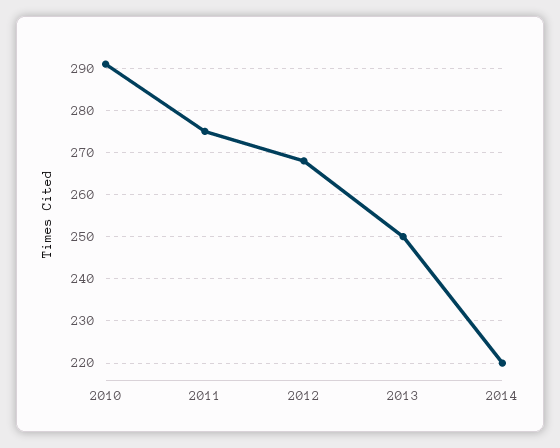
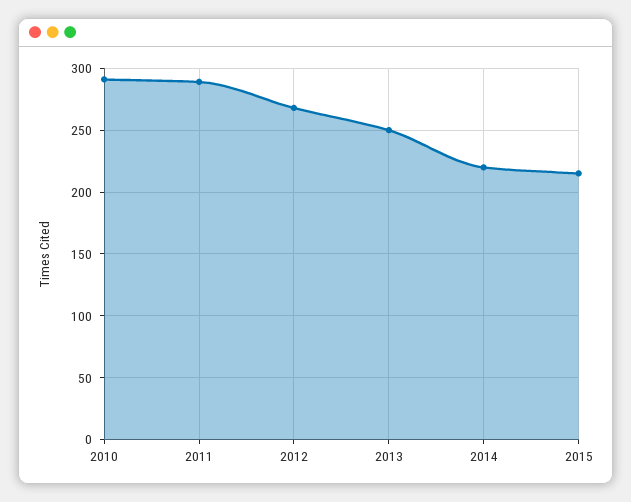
2011: 275 -> 290
2015: none -> 215

